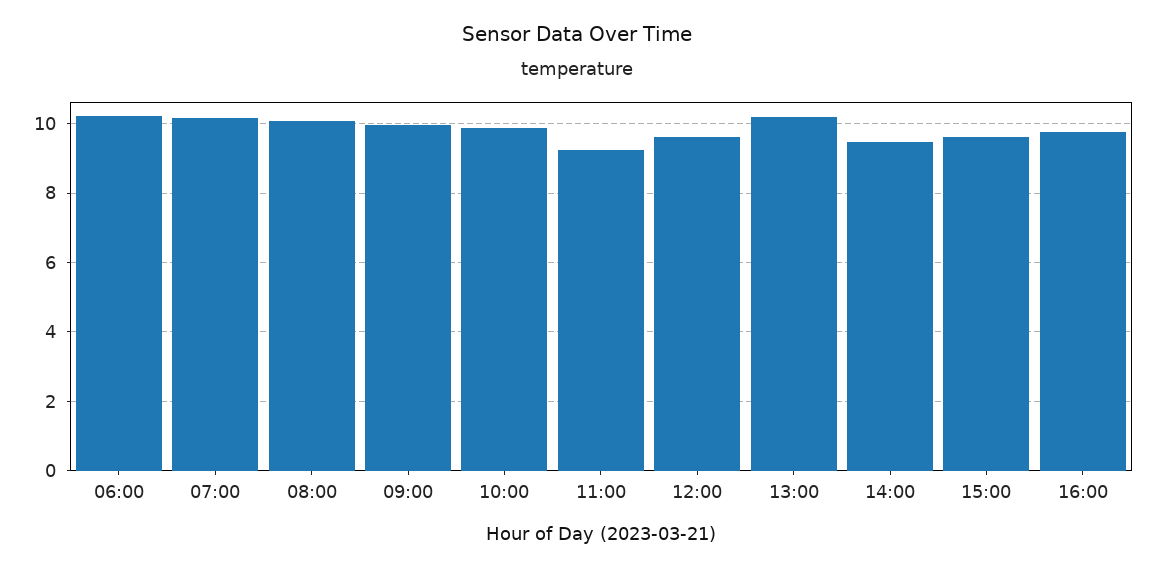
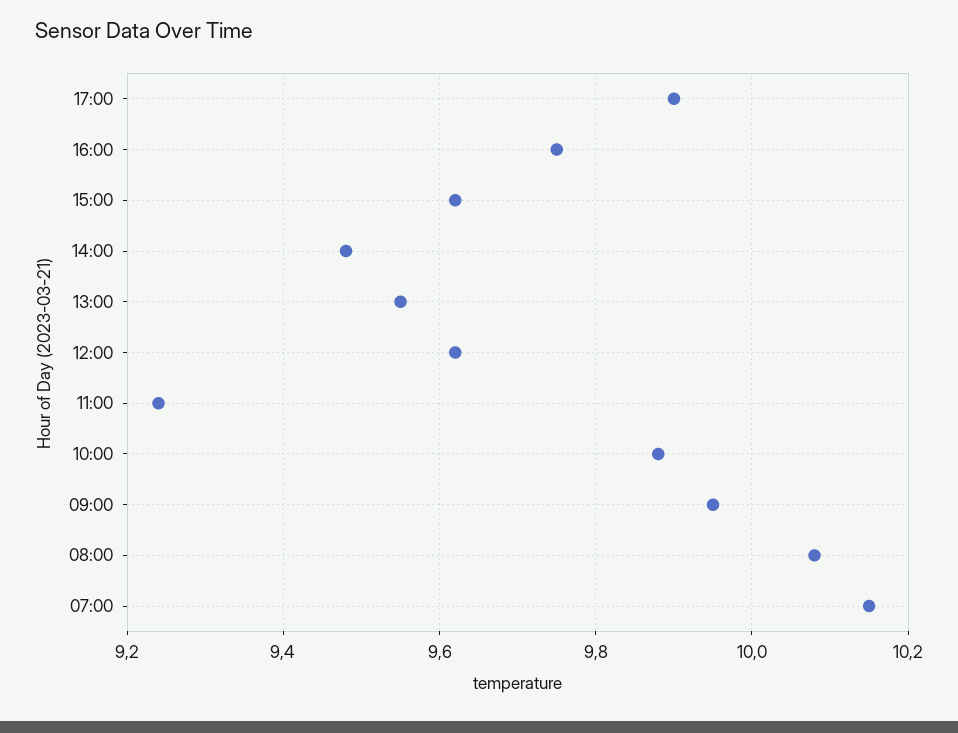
06:00: 10.2 -> none
13:00: 10.2 -> 9.55
17:00: none -> 9.9

